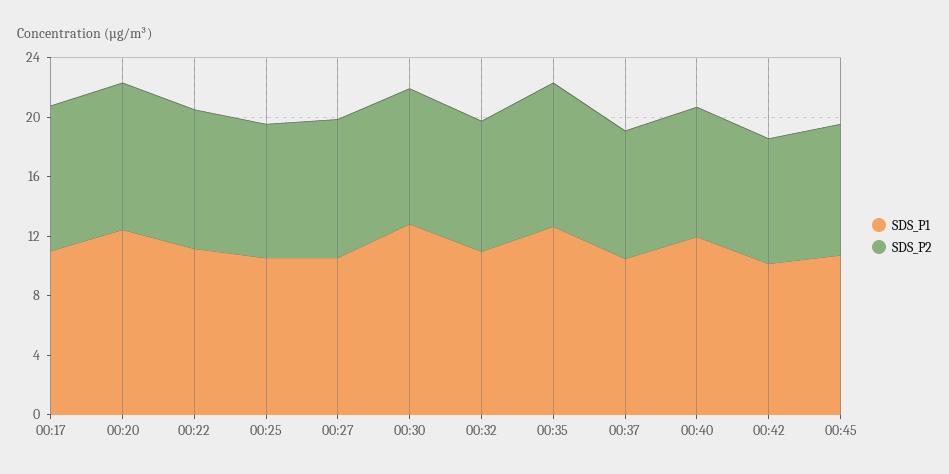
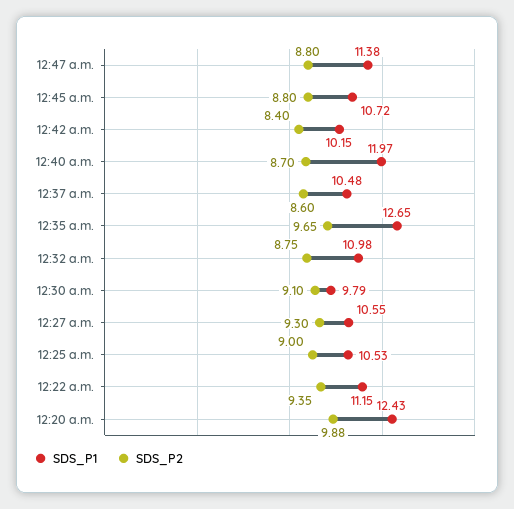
SDS_P1, 00:17: 11 -> none
SDS_P2, 00:17: 10 -> none
SDS_P1, 00:30: 13 -> 9.79
SDS_P1, 12:47 a.m.: none -> 11.38
SDS_P2, 12:47 a.m.: none -> 8.8

